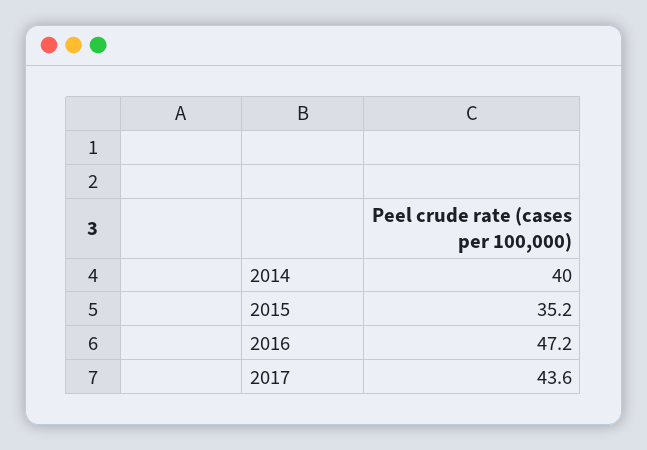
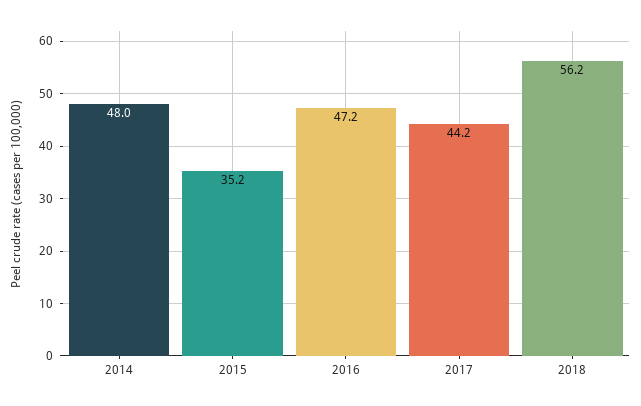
2014: 40 -> 48
2017: 43.6 -> 44.2
2018: none -> 56.2

